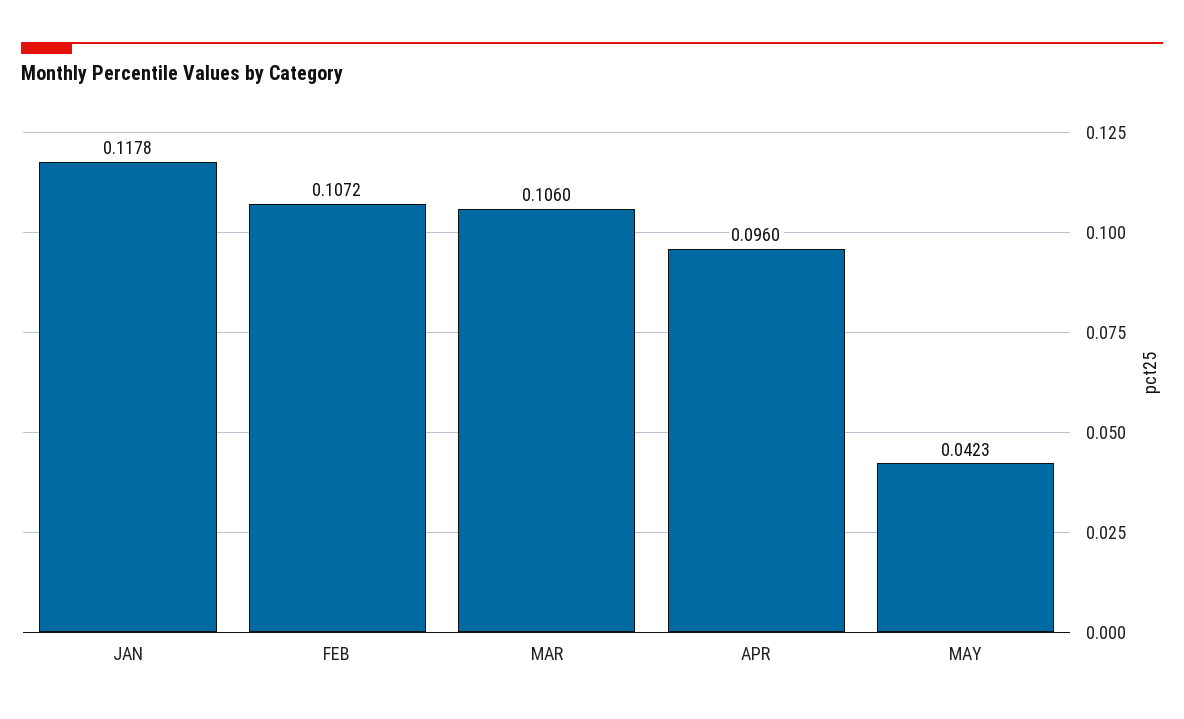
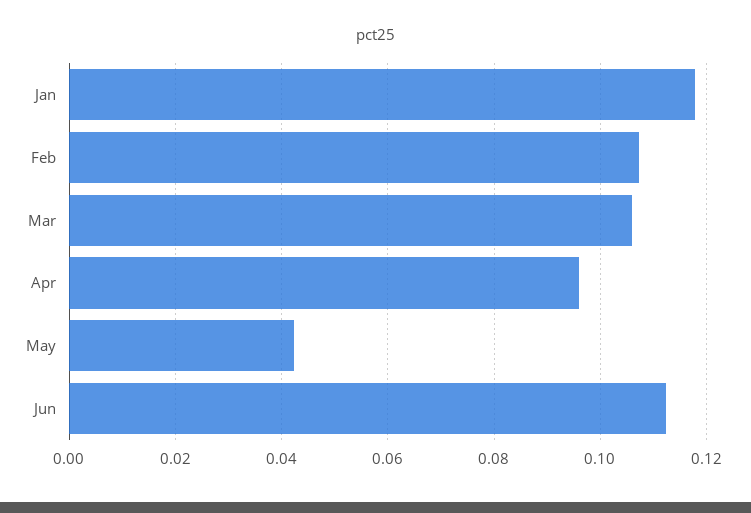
Jun: none -> 0.112

